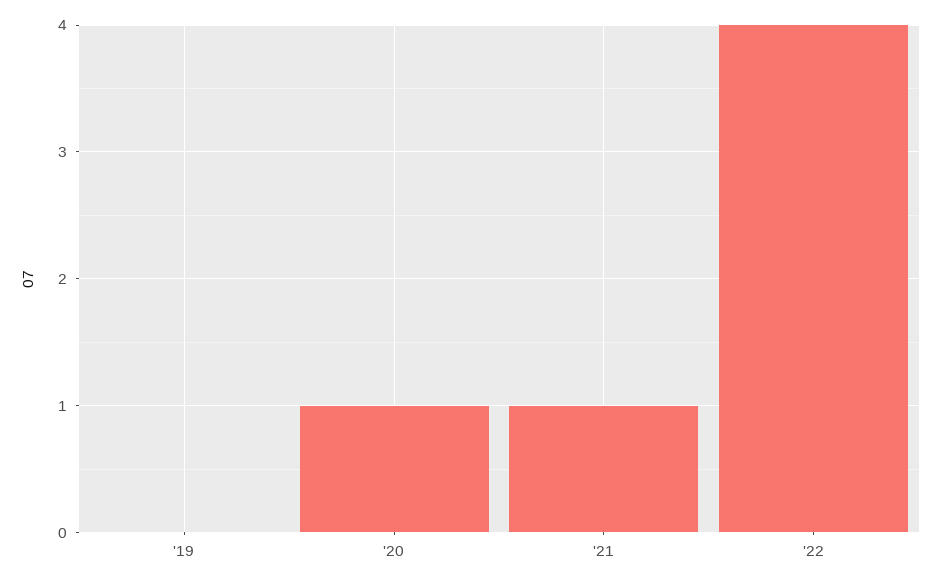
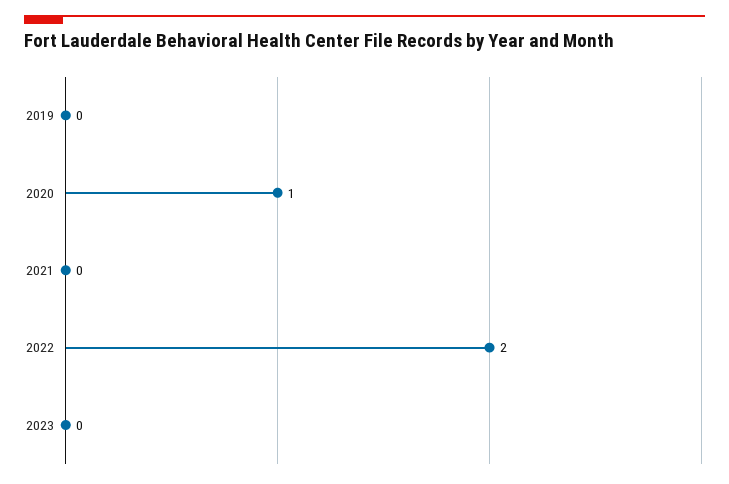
'21: 1 -> 0
'22: 4 -> 2
2023: none -> 0

